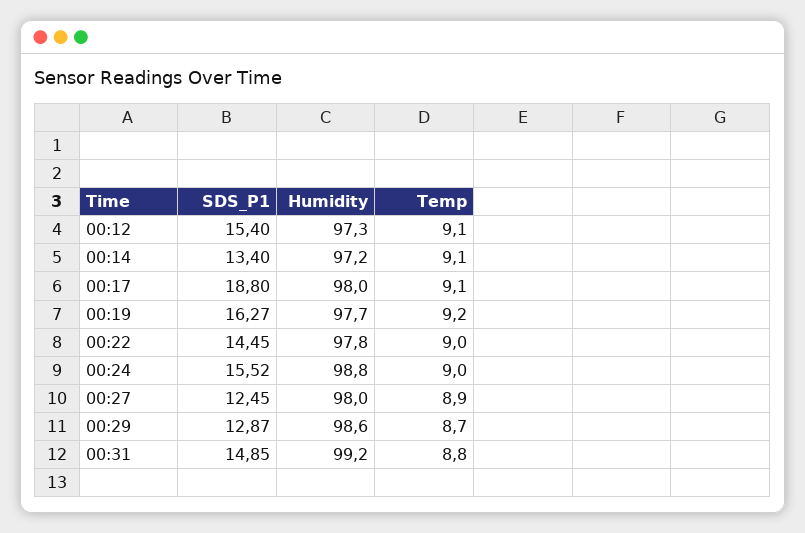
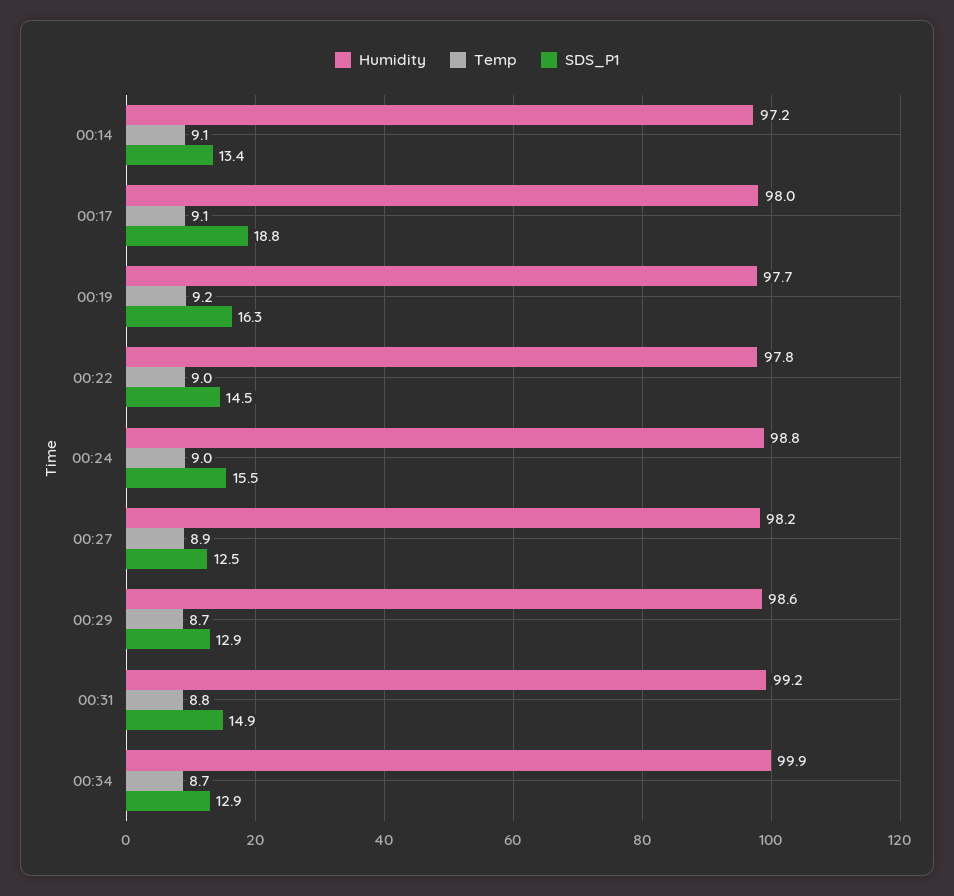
SDS_P1, 00:12: 15.4 -> none
Humidity, 00:12: 97.3 -> none
Temp, 00:12: 9.1 -> none
Humidity, 00:27: 98 -> 98.2
Humidity, 00:34: none -> 99.9
Temp, 00:34: none -> 8.7
SDS_P1, 00:34: none -> 12.9

